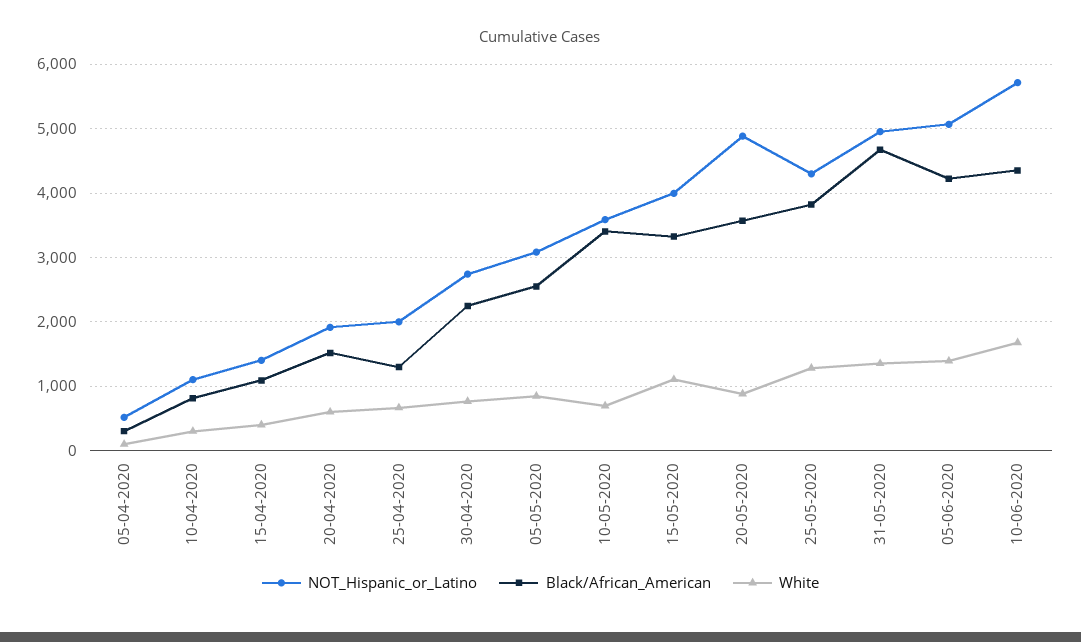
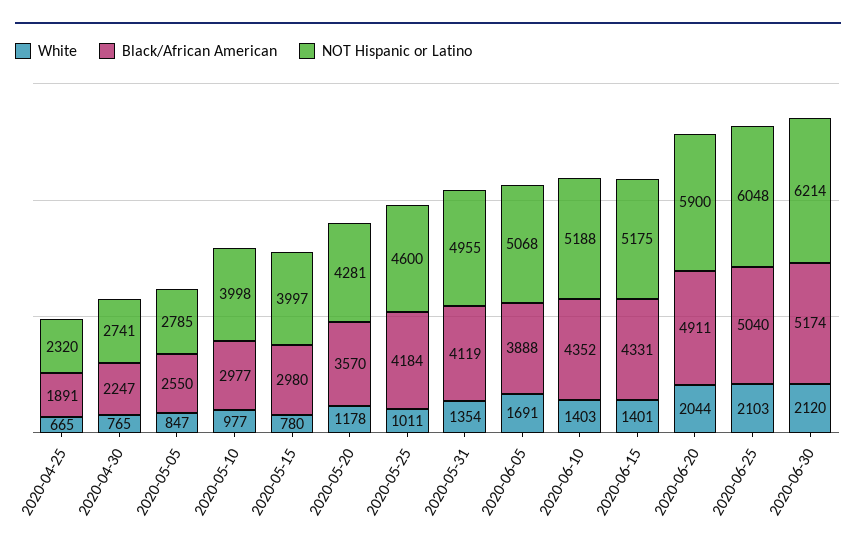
NOT_Hispanic_or_Latino, 05-04-2020: 500 -> none
Black/African_American, 05-04-2020: 300 -> none
White, 05-04-2020: 100 -> none
NOT_Hispanic_or_Latino, 10-04-2020: 1100 -> none
Black/African_American, 10-04-2020: 800 -> none
White, 10-04-2020: 300 -> none
NOT_Hispanic_or_Latino, 15-04-2020: 1400 -> none
Black/African_American, 15-04-2020: 1100 -> none
White, 15-04-2020: 400 -> none
NOT_Hispanic_or_Latino, 20-04-2020: 1900 -> none
Black/African_American, 20-04-2020: 1500 -> none
White, 20-04-2020: 600 -> none
NOT_Hispanic_or_Latino, 25-04-2020: 2000 -> 2320
Black/African_American, 25-04-2020: 1300 -> 1891
NOT_Hispanic_or_Latino, 05-05-2020: 3100 -> 2785
NOT_Hispanic_or_Latino, 10-05-2020: 3600 -> 3998
Black/African_American, 10-05-2020: 3400 -> 2977
White, 10-05-2020: 700 -> 977
Black/African_American, 15-05-2020: 3300 -> 2980
White, 15-05-2020: 1100 -> 780
NOT_Hispanic_or_Latino, 20-05-2020: 4900 -> 4281
White, 20-05-2020: 900 -> 1178
NOT_Hispanic_or_Latino, 25-05-2020: 4300 -> 4600
Black/African_American, 25-05-2020: 3800 -> 4184
White, 25-05-2020: 1300 -> 1011
Black/African_American, 31-05-2020: 4700 -> 4119
Black/African_American, 05-06-2020: 4200 -> 3888
White, 05-06-2020: 1400 -> 1691
NOT_Hispanic_or_Latino, 10-06-2020: 5700 -> 5188
White, 10-06-2020: 1700 -> 1403
White, 2020-06-15: none -> 1401
Black/African_American, 2020-06-15: none -> 4331
NOT_Hispanic_or_Latino, 2020-06-15: none -> 5175
White, 2020-06-20: none -> 2044
Black/African_American, 2020-06-20: none -> 4911
NOT_Hispanic_or_Latino, 2020-06-20: none -> 5900
White, 2020-06-25: none -> 2103
Black/African_American, 2020-06-25: none -> 5040
NOT_Hispanic_or_Latino, 2020-06-25: none -> 6048
White, 2020-06-30: none -> 2120
Black/African_American, 2020-06-30: none -> 5174
NOT_Hispanic_or_Latino, 2020-06-30: none -> 6214

